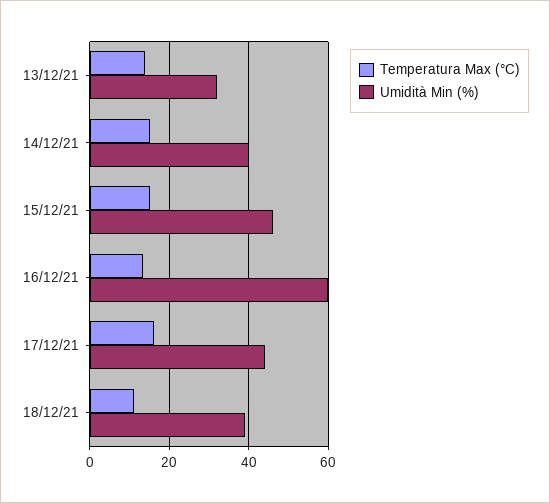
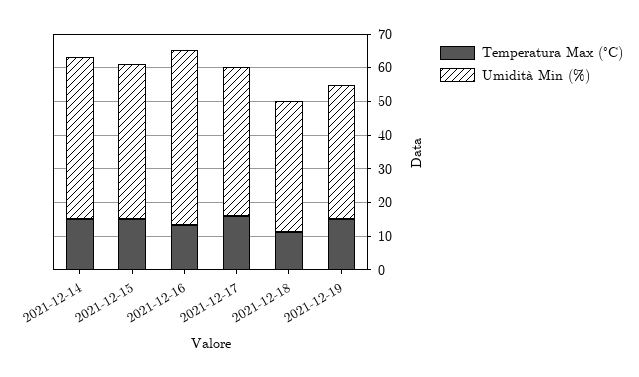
Temperatura Max (°C), 13/12/21: 14 -> none
Umidità Min (%), 13/12/21: 32 -> none
Umidità Min (%), 14/12/21: 40 -> 47.5
Umidità Min (%), 16/12/21: 60 -> 52.5
Temperatura Max (°C), 2021-12-19: none -> 15
Umidità Min (%), 2021-12-19: none -> 40

